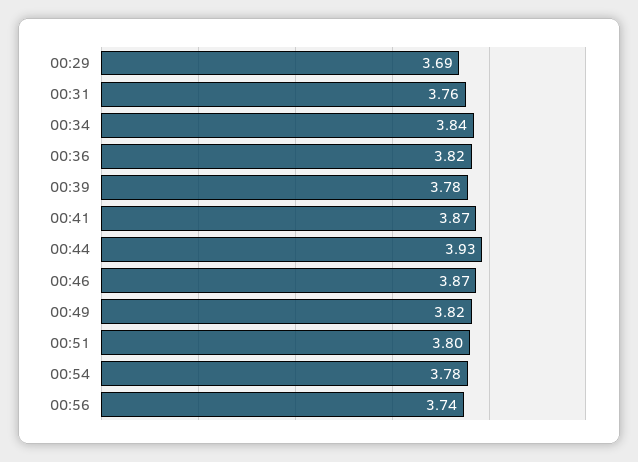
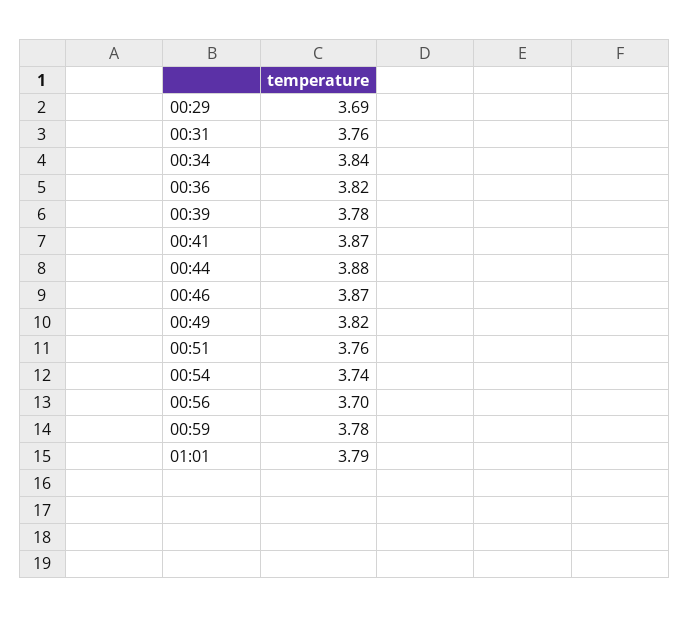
00:44: 3.93 -> 3.88
00:51: 3.8 -> 3.76
00:54: 3.78 -> 3.74
00:56: 3.74 -> 3.7
00:59: none -> 3.78
01:01: none -> 3.79

